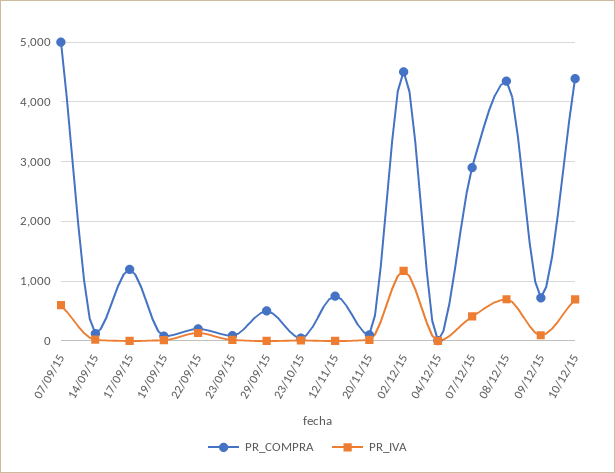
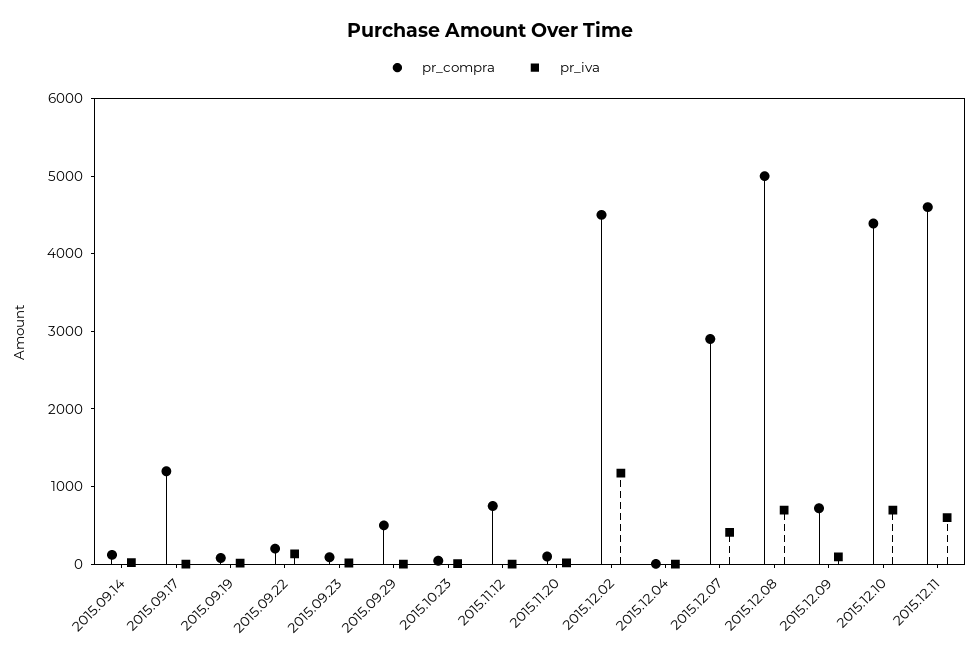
PR_COMPRA, 07/09/15: 5000 -> none
PR_IVA, 07/09/15: 600 -> none
PR_COMPRA, 08/12/15: 4400 -> 5000
PR_COMPRA, 2015.12.11: none -> 4600
PR_IVA, 2015.12.11: none -> 600

